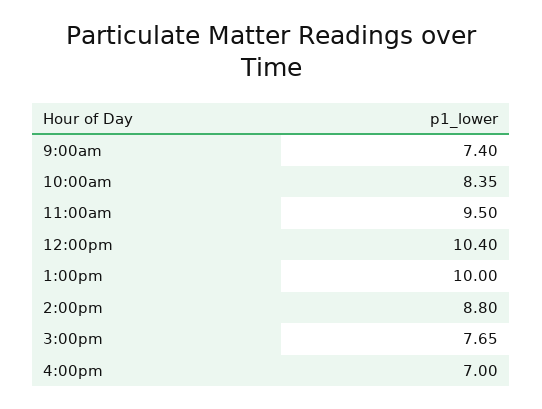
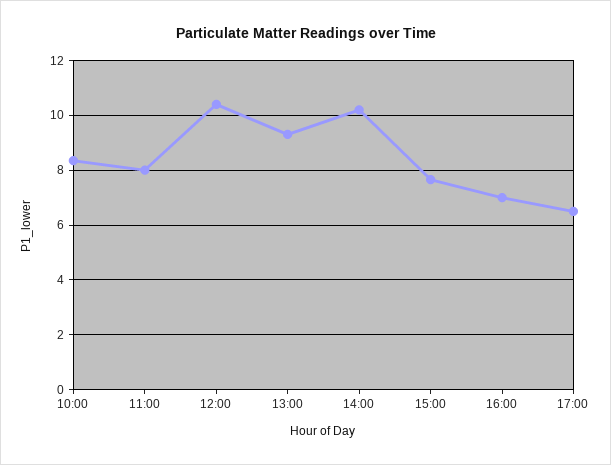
9:00am: 7.4 -> none
11:00am: 9.5 -> 8
1:00pm: 10 -> 9.25
2:00pm: 8.8 -> 10.25
17:00: none -> 6.5

